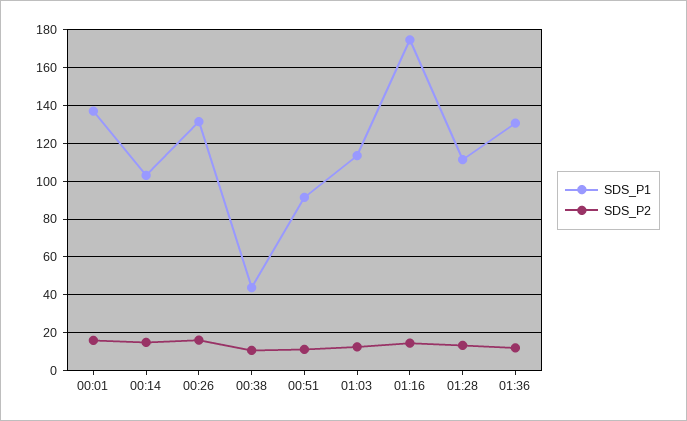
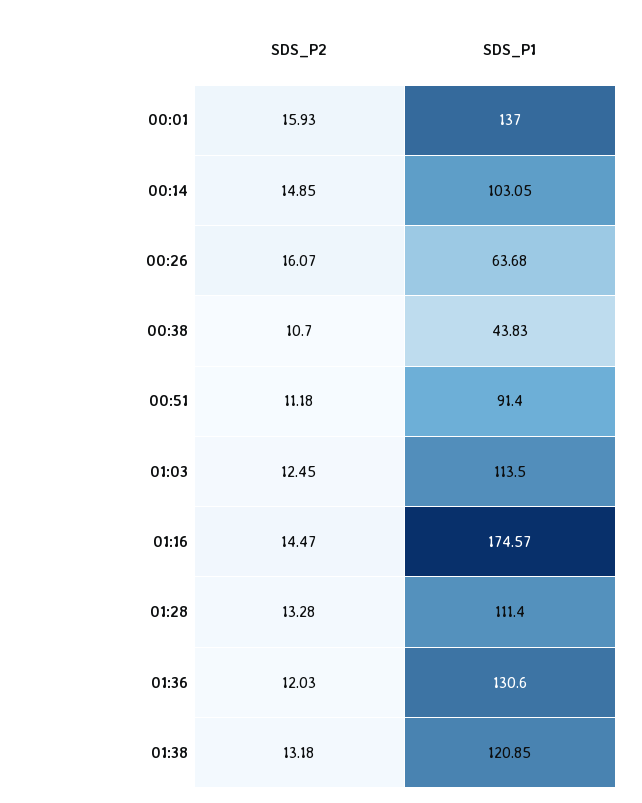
SDS_P1, 00:26: 130 -> 63.68
SDS_P2, 01:38: none -> 13.18
SDS_P1, 01:38: none -> 120.85

